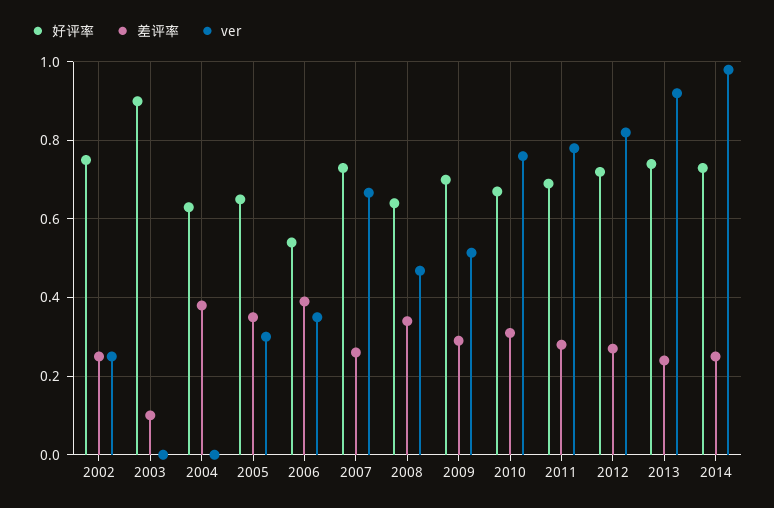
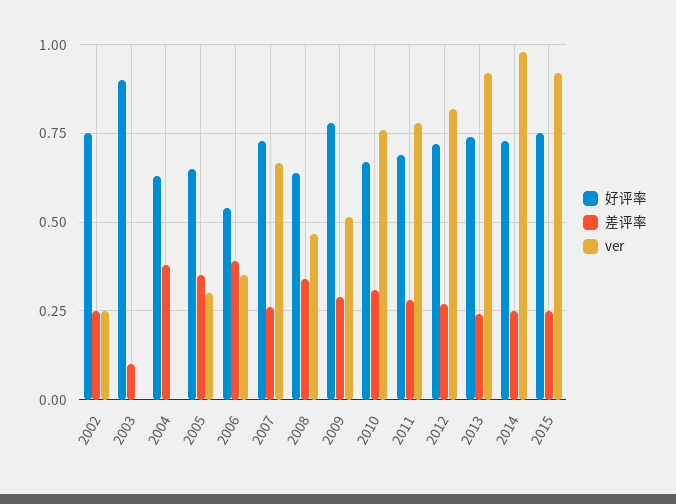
好评率, 2009: 0.7 -> 0.775
好评率, 2015: none -> 0.75
差评率, 2015: none -> 0.25
ver, 2015: none -> 0.925

